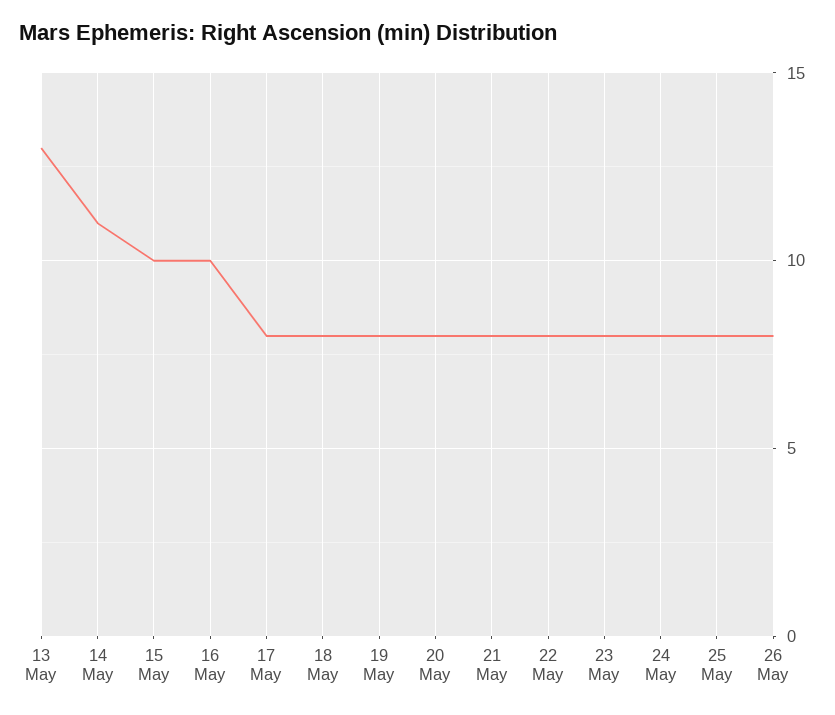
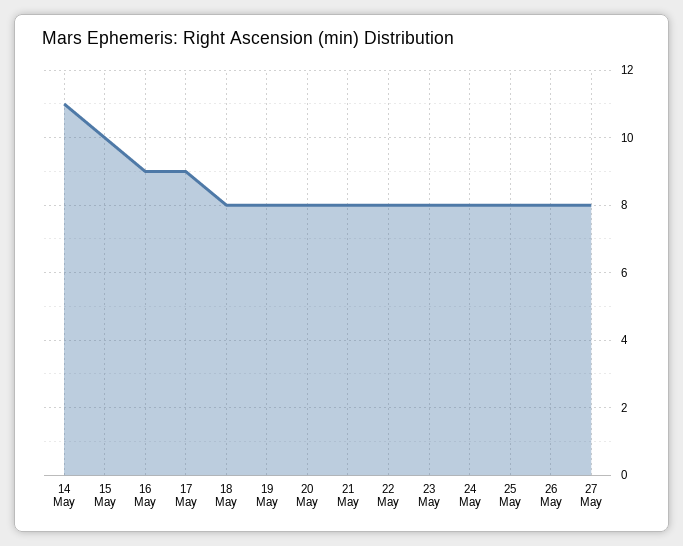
13 May: 13 -> none
16 May: 10 -> 9
17 May: 8 -> 9
27 May: none -> 8

